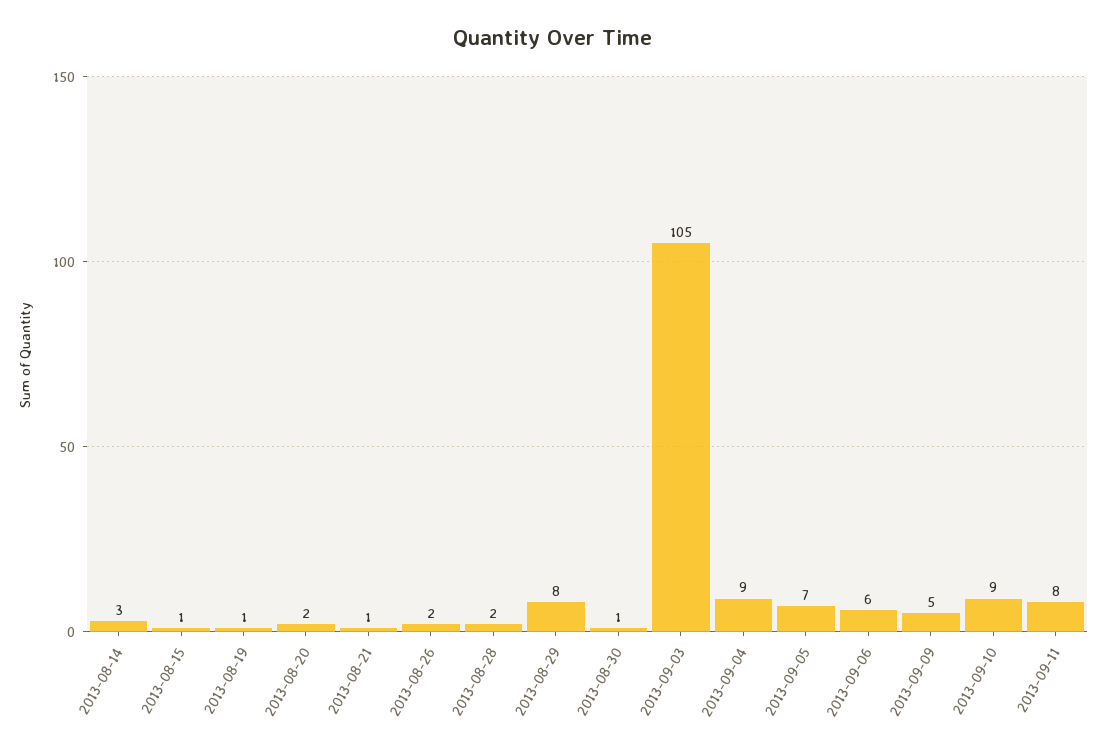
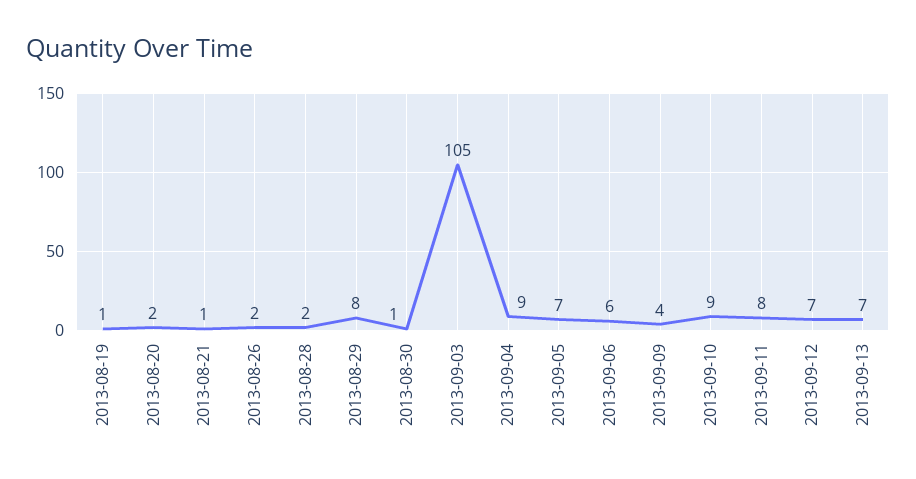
2013-08-14: 3 -> none
2013-08-15: 1 -> none
2013-09-09: 5 -> 4
2013-09-12: none -> 7
2013-09-13: none -> 7

